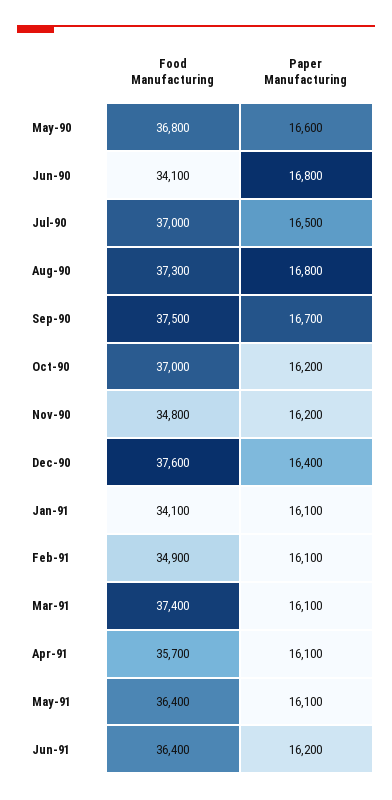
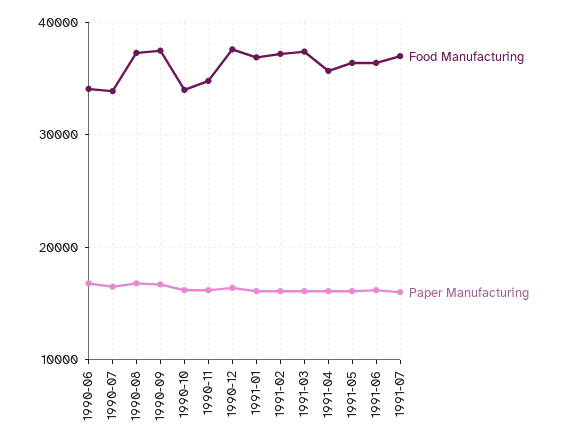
Food Manufacturing, May-90: 36800 -> none
Paper Manufacturing, May-90: 16600 -> none
Food Manufacturing, Jul-90: 37000 -> 34000
Food Manufacturing, Oct-90: 37000 -> 34000
Food Manufacturing, Jan-91: 34100 -> 37000
Food Manufacturing, Feb-91: 34900 -> 37000
Food Manufacturing, 1991-07: none -> 37000
Paper Manufacturing, 1991-07: none -> 16000

